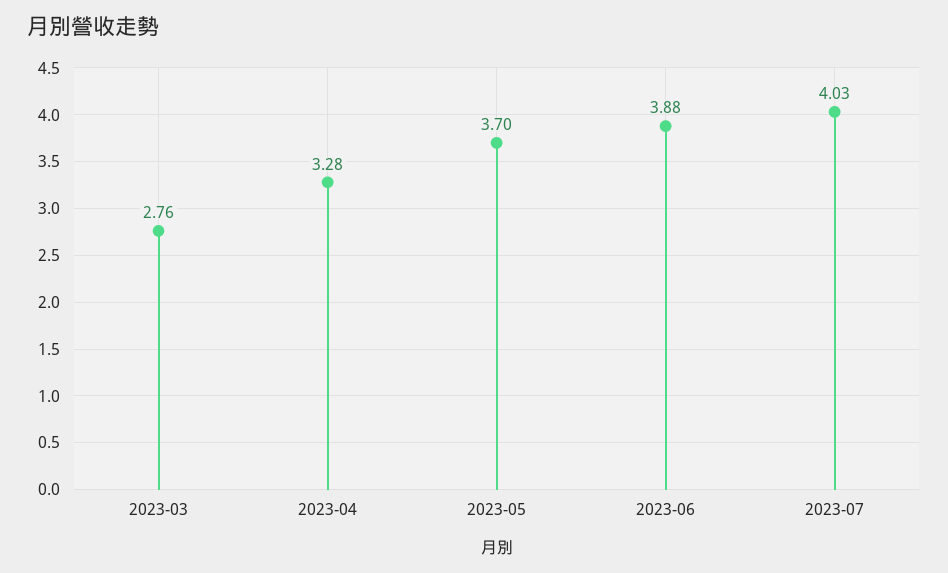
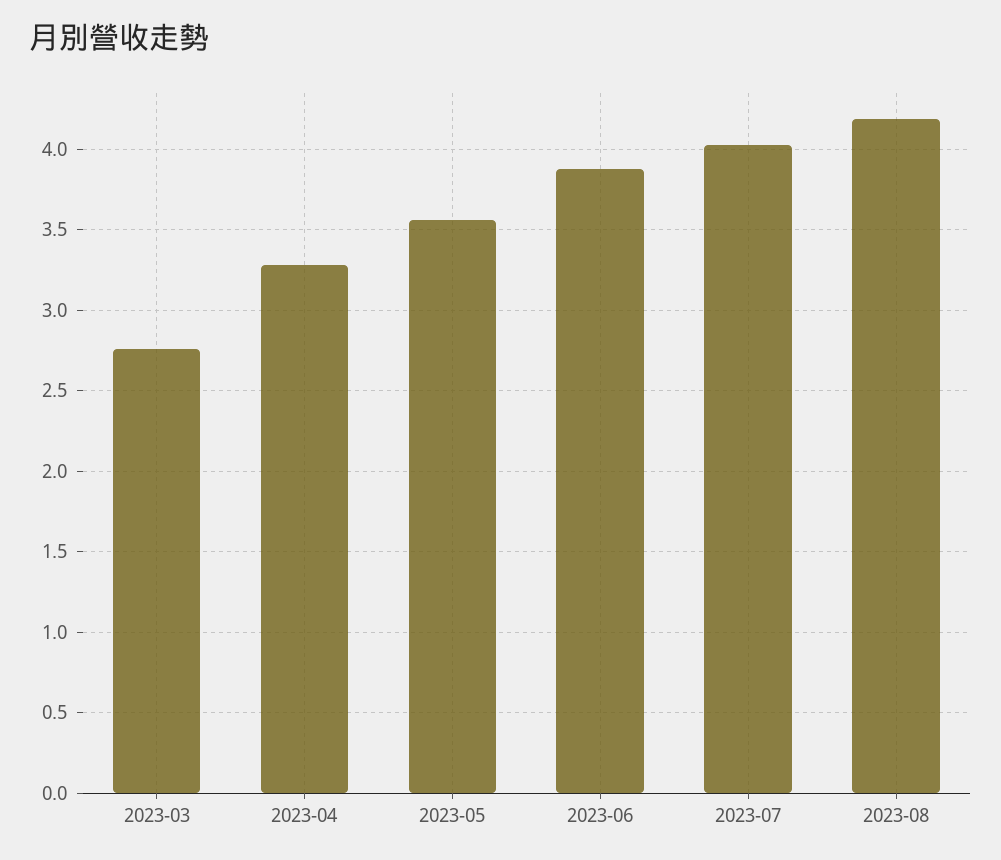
2023-05: 3.7 -> 3.55
2023-08: none -> 4.2

